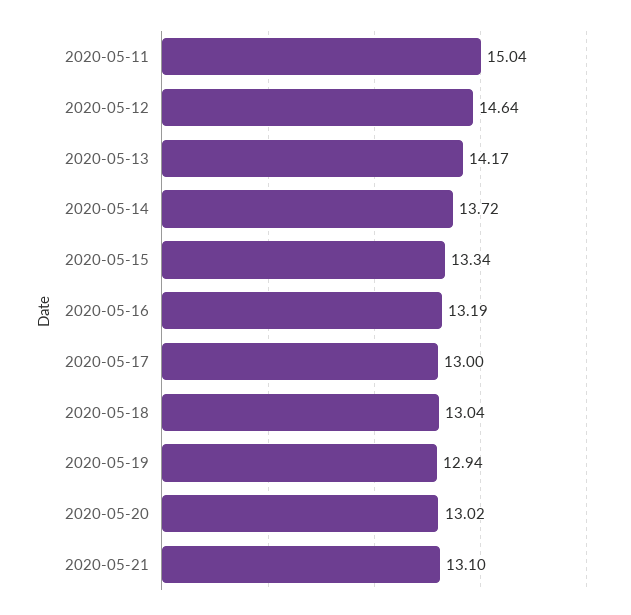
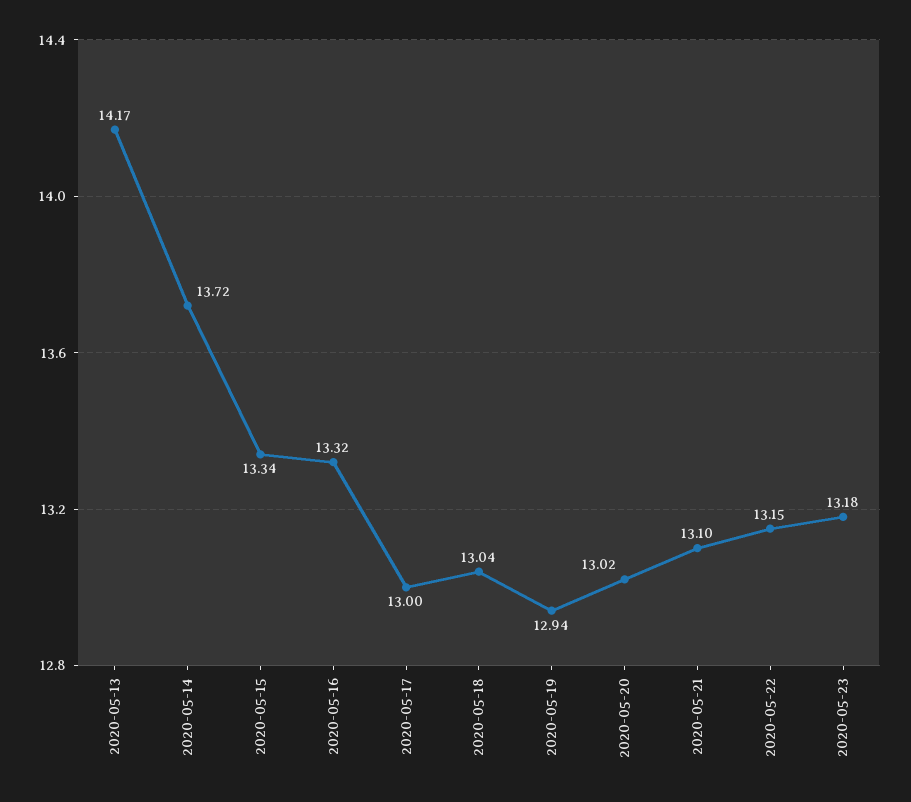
2020-05-11: 15.04 -> none
2020-05-12: 14.64 -> none
2020-05-16: 13.19 -> 13.32
2020-05-22: none -> 13.15
2020-05-23: none -> 13.18

